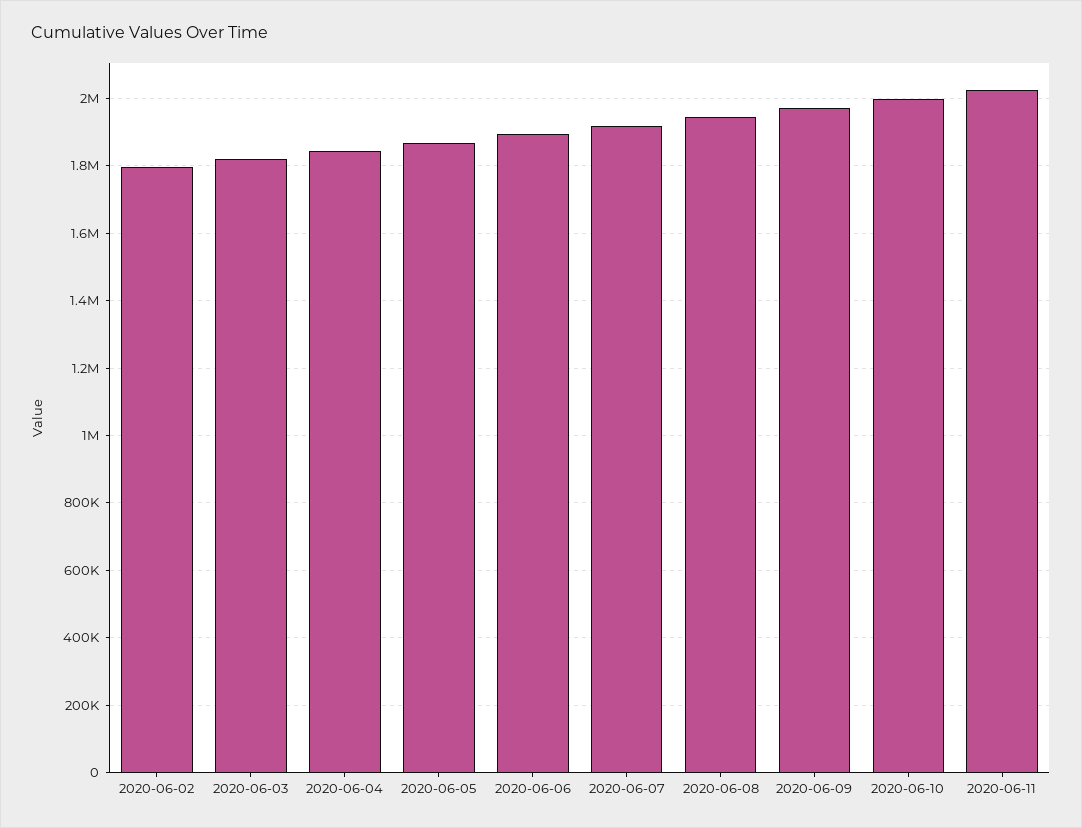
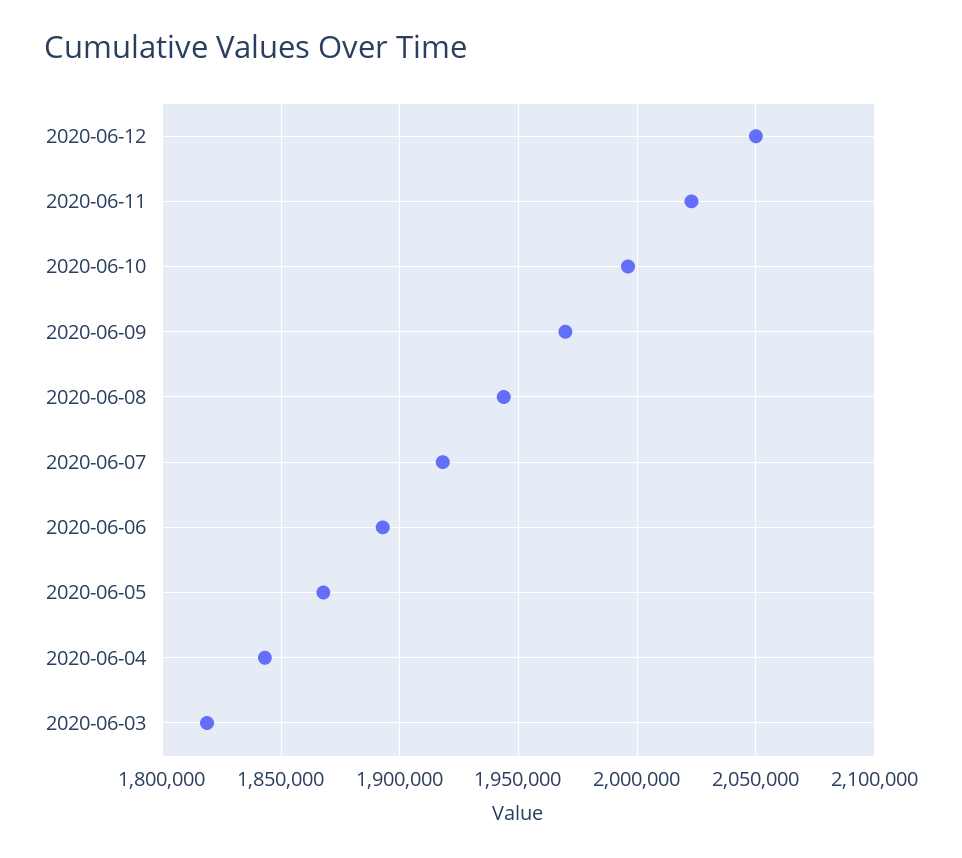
2020-06-02: 1800000 -> none
2020-06-12: none -> 2050000

